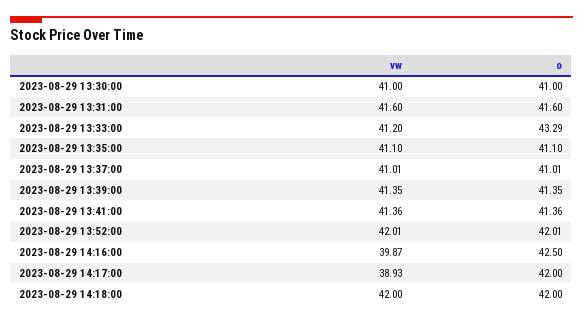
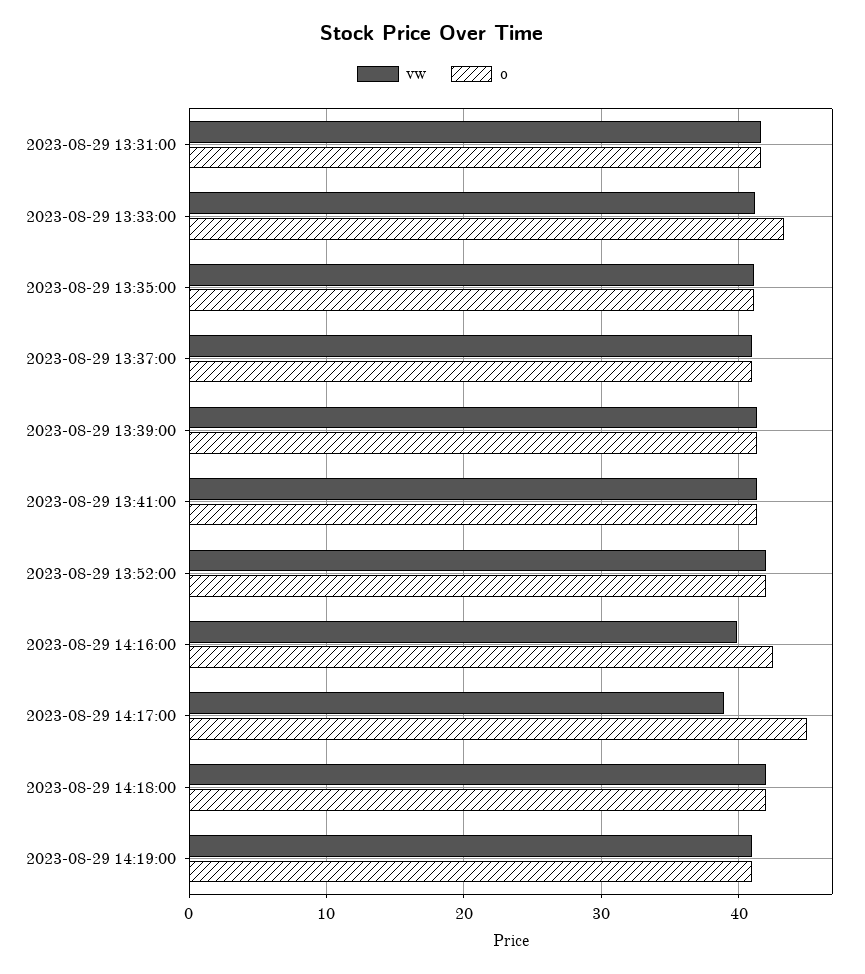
vw, 2023-08-29 13:30:00: 41 -> none
o, 2023-08-29 13:30:00: 41 -> none
o, 2023-08-29 14:17:00: 42 -> 45
vw, 2023-08-29 14:19:00: none -> 41
o, 2023-08-29 14:19:00: none -> 41

